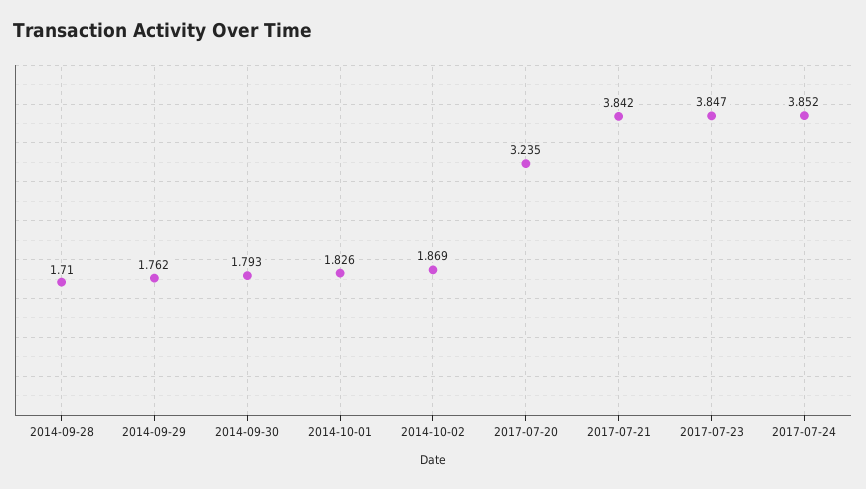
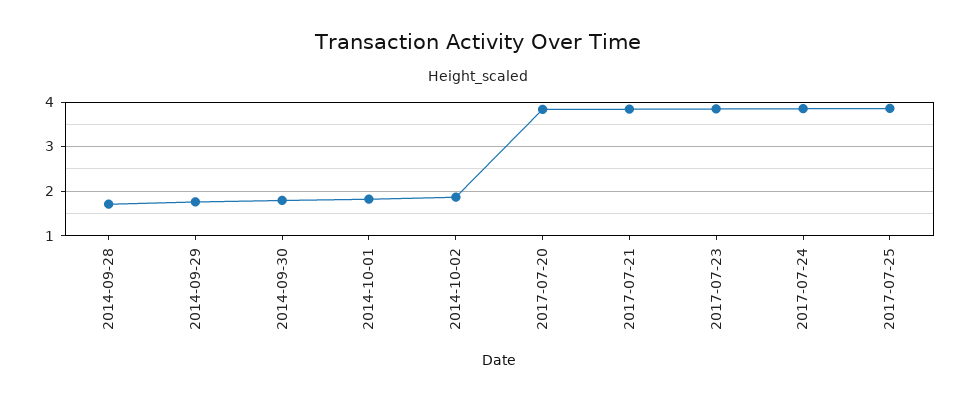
2017-07-20: 3.235 -> 3.8
2017-07-25: none -> 3.8

